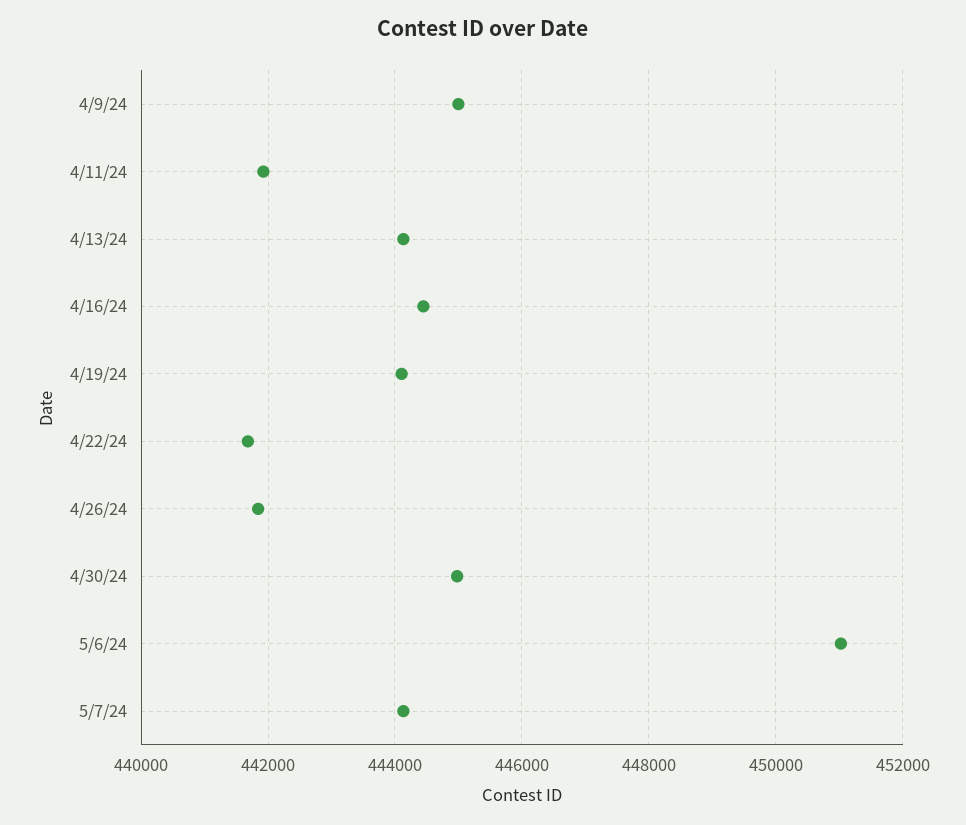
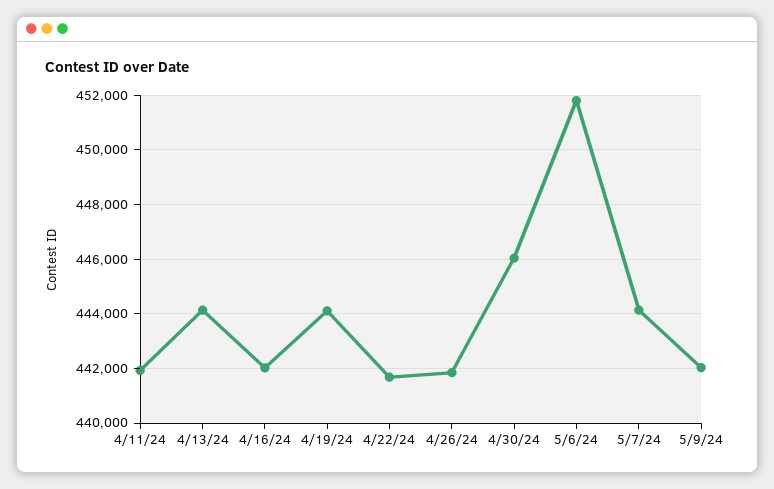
4/9/24: 445000 -> none
4/16/24: 444400 -> 442000
4/30/24: 445000 -> 446000
5/6/24: 451000 -> 451750
5/9/24: none -> 442000

